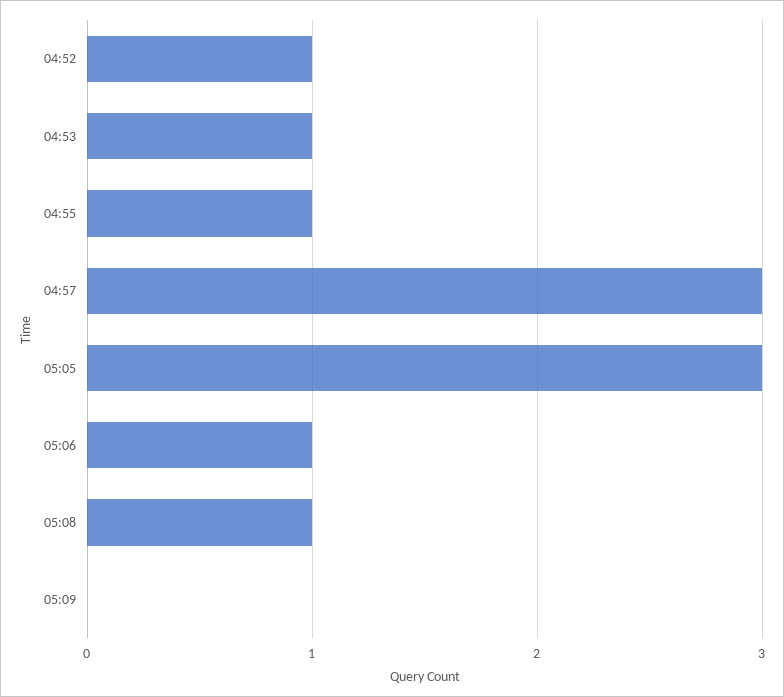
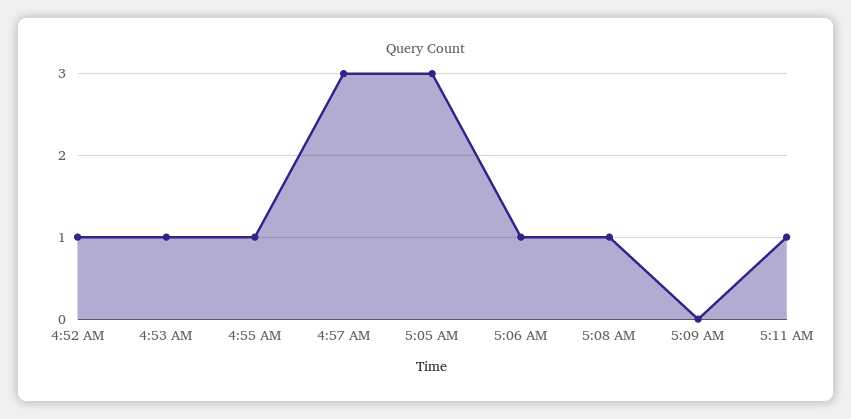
5:11 AM: none -> 1

